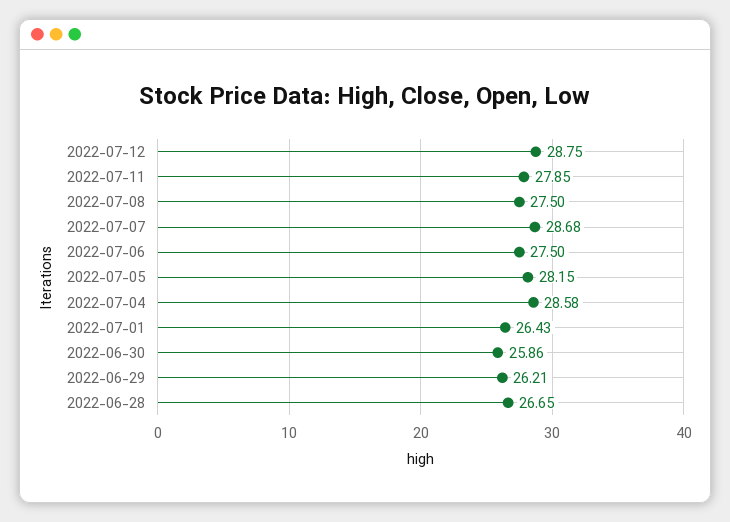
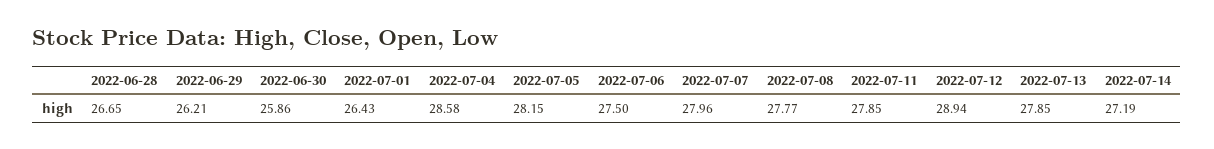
2022-07-12: 28.75 -> 28.94
2022-07-08: 27.5 -> 27.77
2022-07-07: 28.68 -> 27.96
2022-07-13: none -> 27.85
2022-07-14: none -> 27.19

